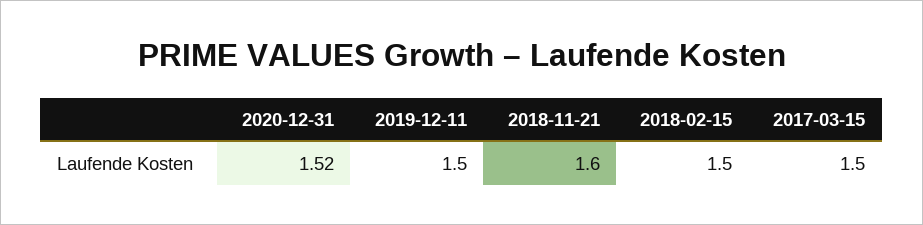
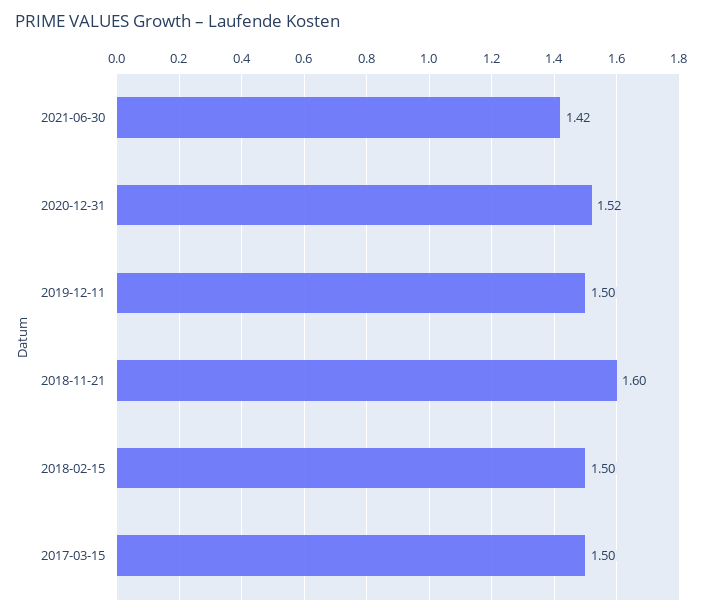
2021-06-30: none -> 1.42

